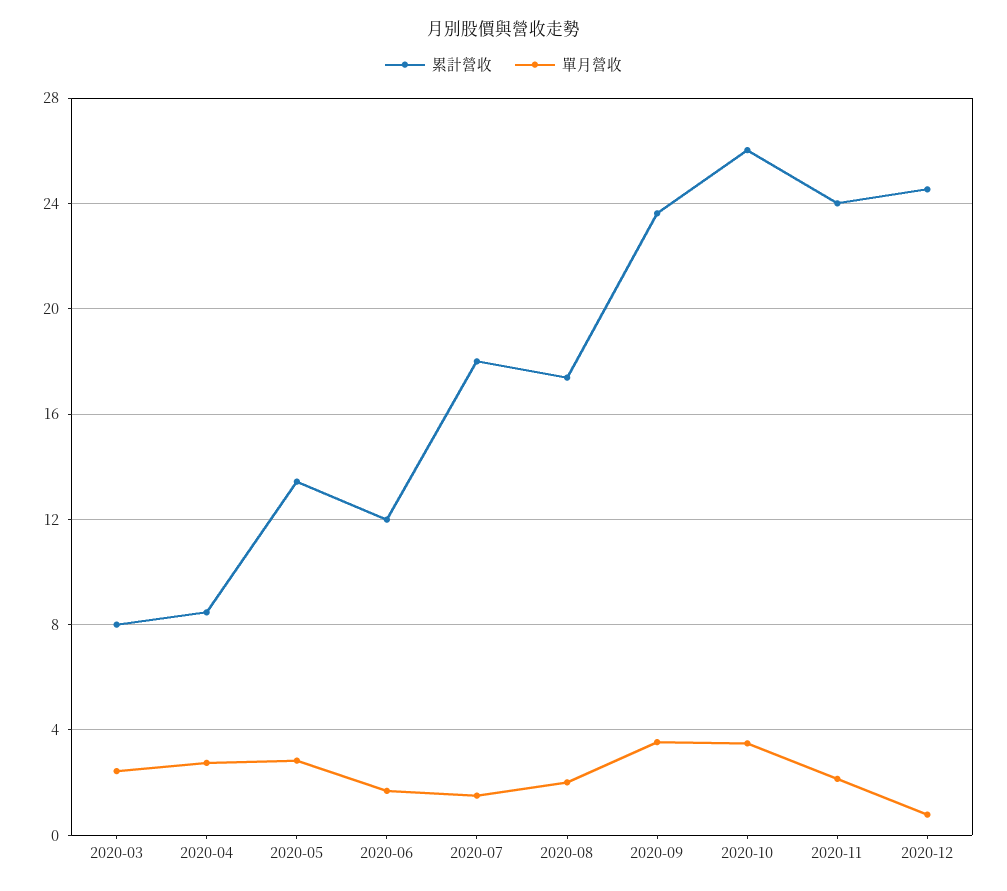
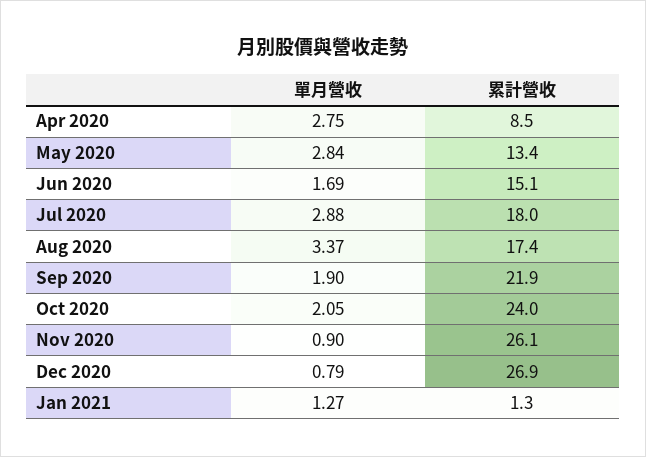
累計營收, 2020-03: 8 -> none
單月營收, 2020-03: 2.5 -> none
累計營收, 2020-06: 12 -> 15.1
單月營收, 2020-07: 1.5 -> 2.88
單月營收, 2020-08: 2 -> 3.37
累計營收, 2020-09: 23.5 -> 21.9
單月營收, 2020-09: 3.5 -> 1.9
累計營收, 2020-10: 26 -> 24
單月營收, 2020-10: 3.5 -> 2.05
累計營收, 2020-11: 24 -> 26.1
單月營收, 2020-11: 2 -> 0.9
累計營收, 2020-12: 24.5 -> 26.9
單月營收, Jan 2021: none -> 1.27
累計營收, Jan 2021: none -> 1.3

